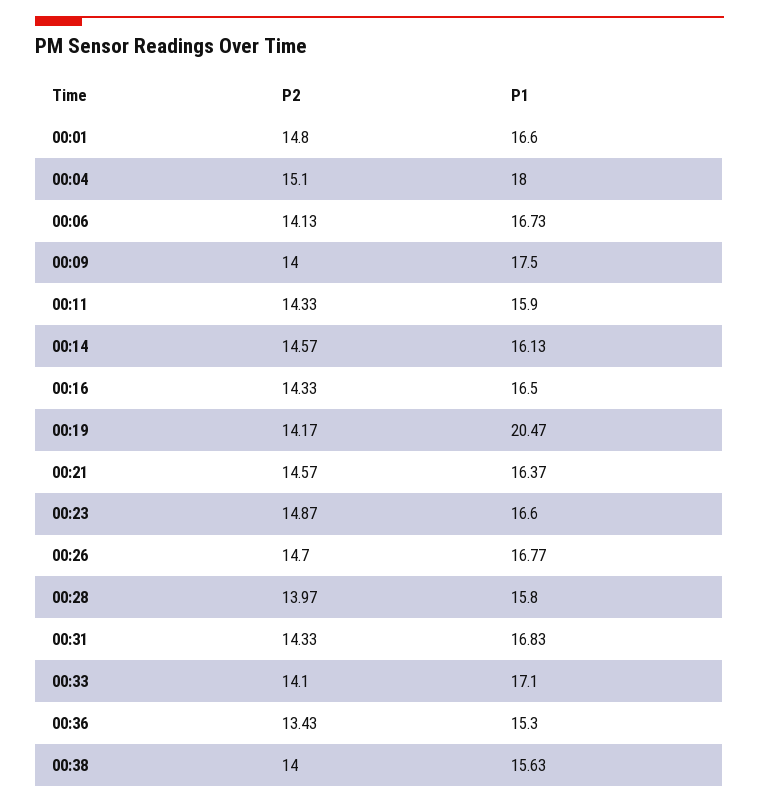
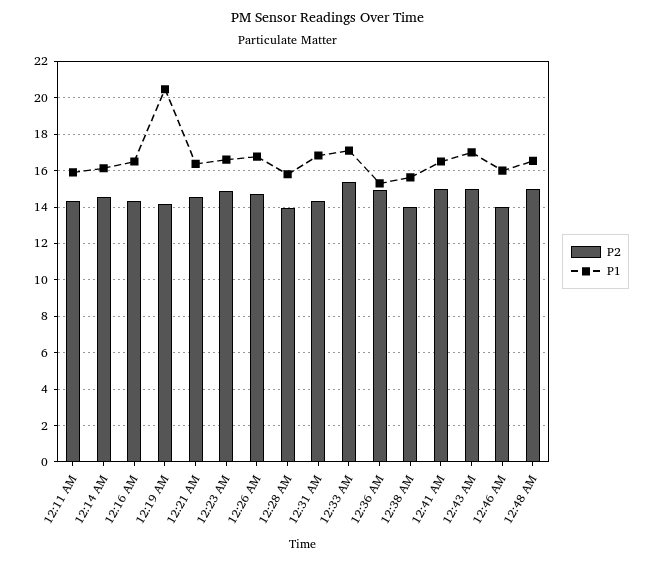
P2, 00:01: 14.8 -> none
P1, 00:01: 16.6 -> none
P2, 00:04: 15.1 -> none
P1, 00:04: 18 -> none
P2, 00:06: 14.13 -> none
P1, 00:06: 16.73 -> none
P2, 00:09: 14 -> none
P1, 00:09: 17.5 -> none
P2, 00:33: 14.1 -> 15.5
P2, 00:36: 13.43 -> 15
P2, 12:41 AM: none -> 15
P1, 12:41 AM: none -> 16.5
P2, 12:43 AM: none -> 15
P1, 12:43 AM: none -> 17
P2, 12:46 AM: none -> 14
P1, 12:46 AM: none -> 16
P2, 12:48 AM: none -> 15
P1, 12:48 AM: none -> 16.5

